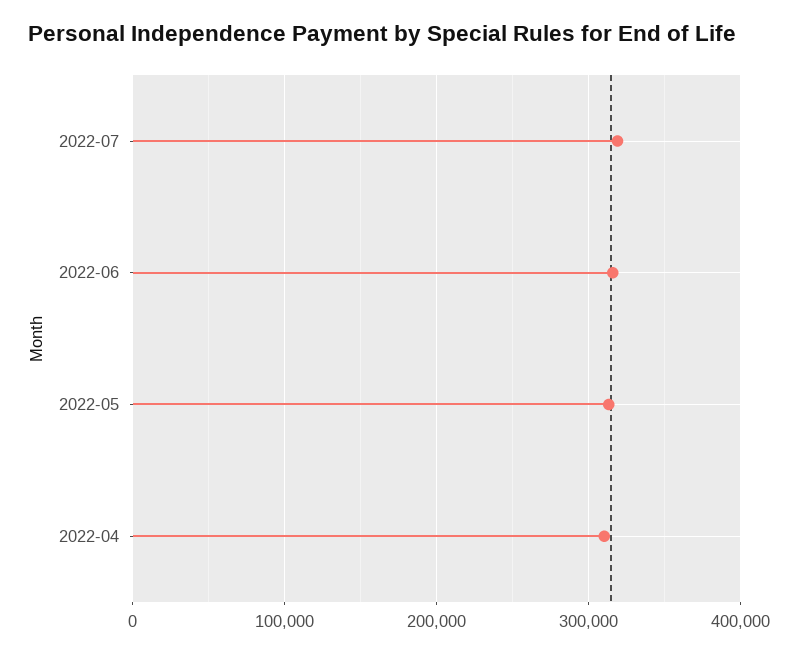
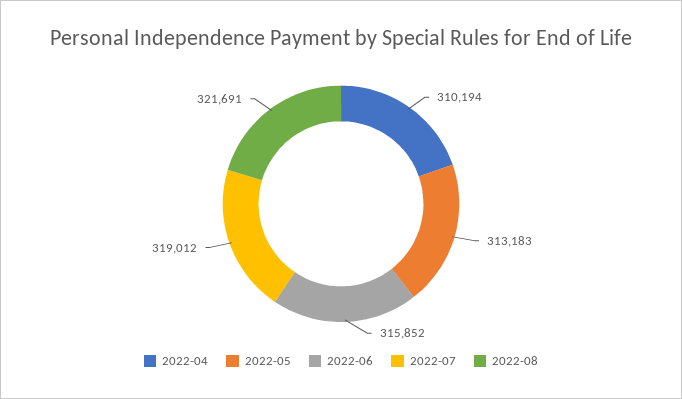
2022-08: none -> 321691

